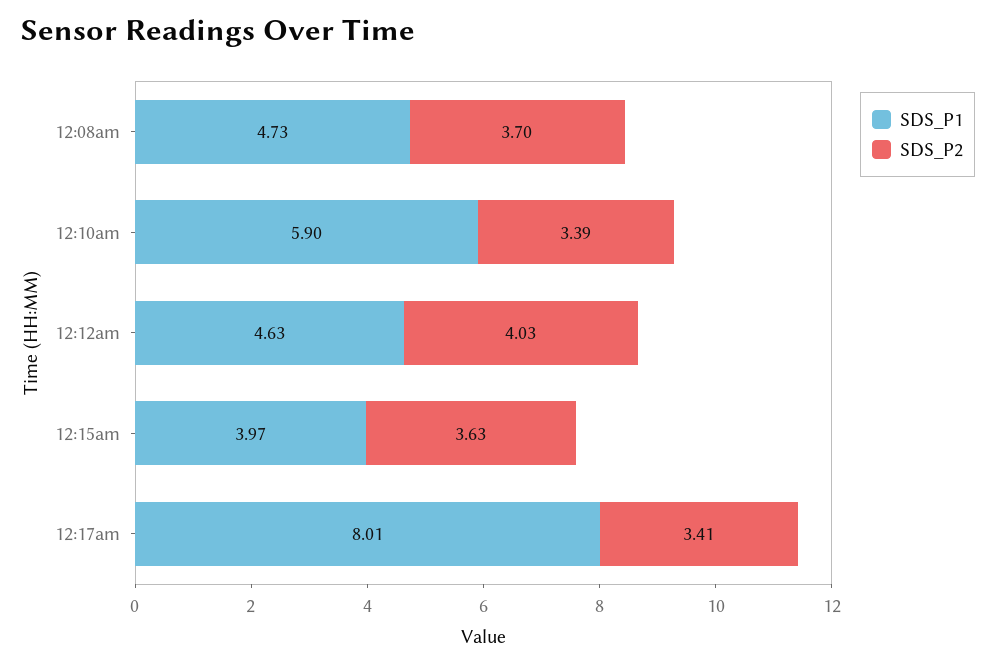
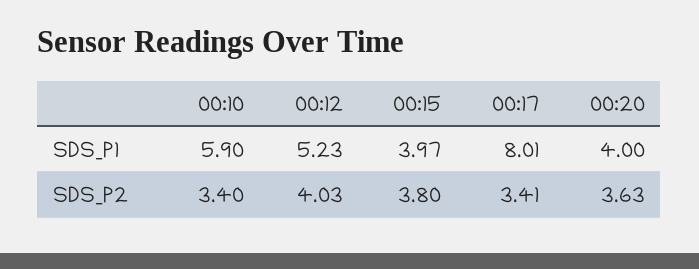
SDS_P1, 12:08am: 4.73 -> none
SDS_P2, 12:08am: 3.7 -> none
SDS_P2, 12:10am: 3.39 -> 3.4
SDS_P1, 12:12am: 4.63 -> 5.23
SDS_P2, 12:15am: 3.63 -> 3.8
SDS_P1, 00:20: none -> 4
SDS_P2, 00:20: none -> 3.63

